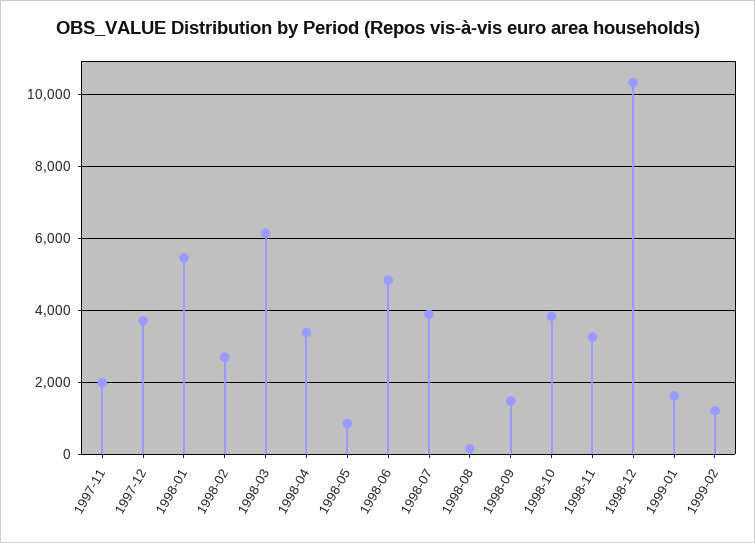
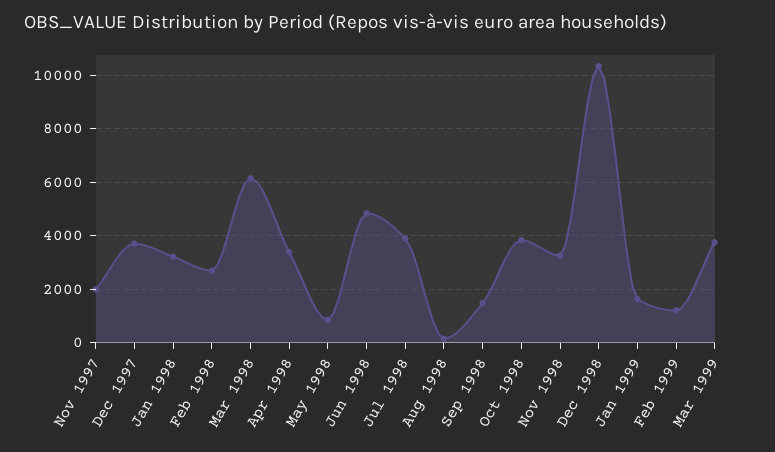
1998-01: 5400 -> 3250
Mar 1999: none -> 3750

